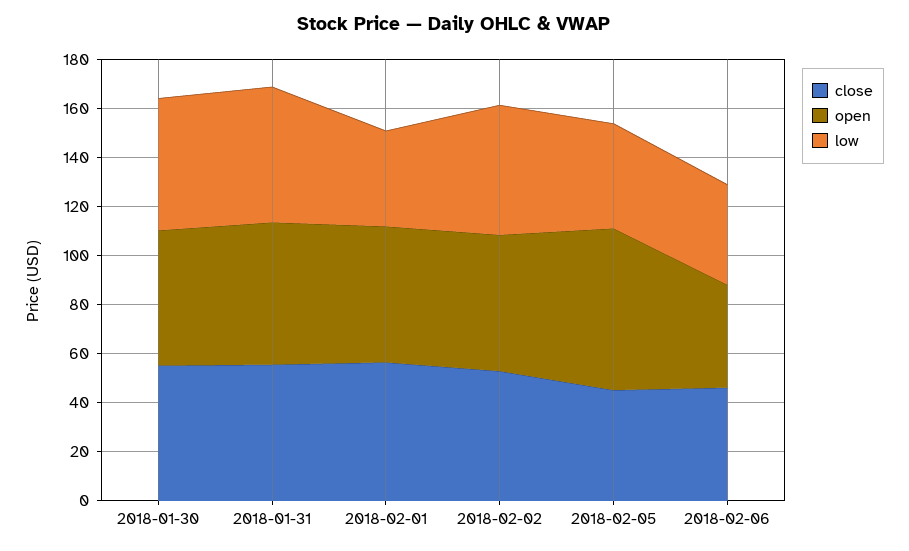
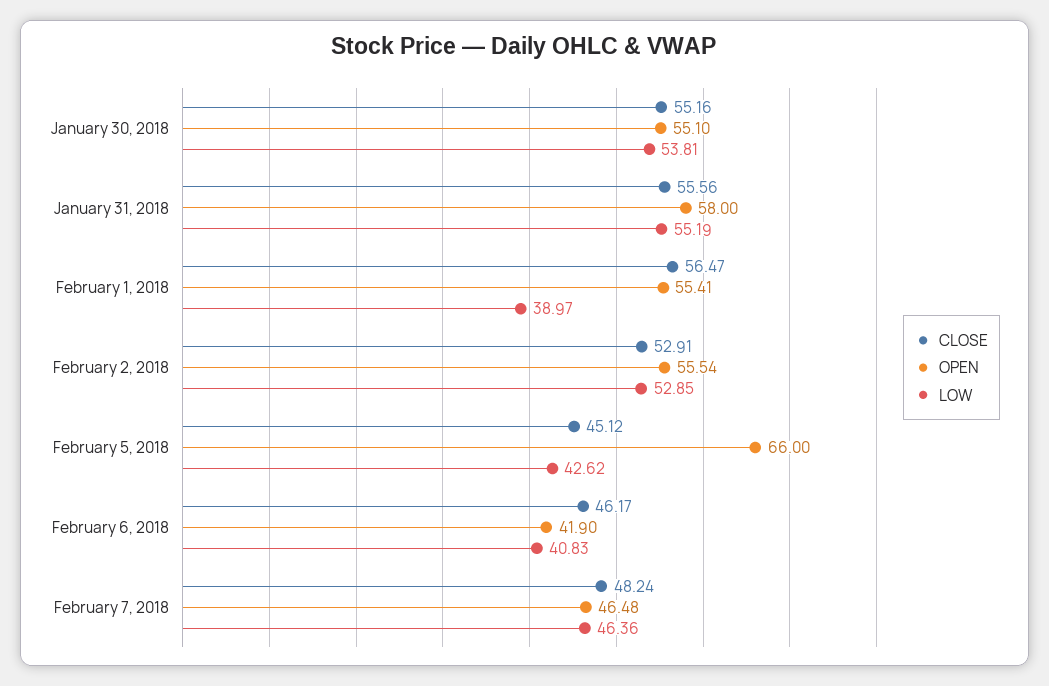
close, February 7, 2018: none -> 48.24
open, February 7, 2018: none -> 46.48
low, February 7, 2018: none -> 46.36

